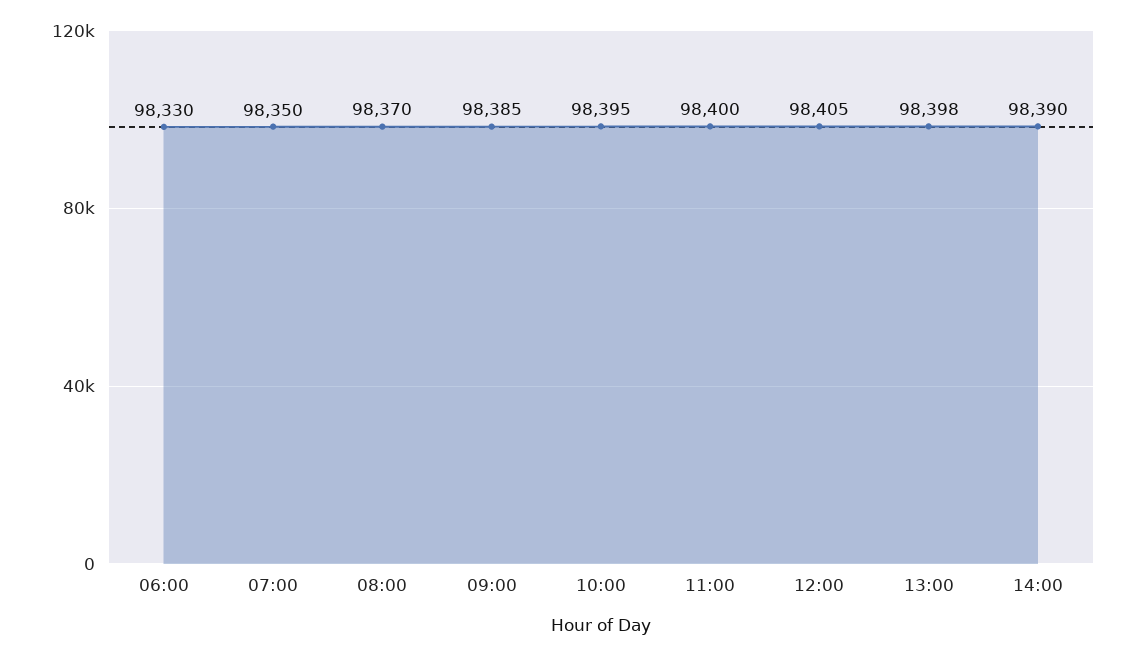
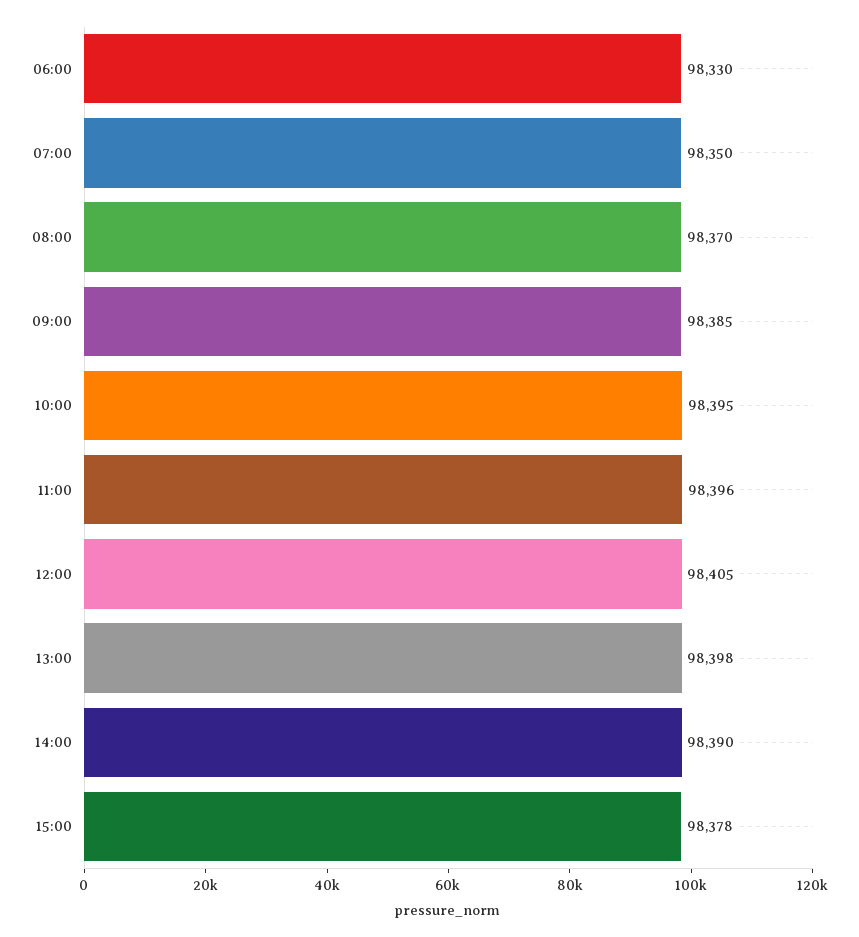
11:00: 98400 -> 98396
15:00: none -> 98378

